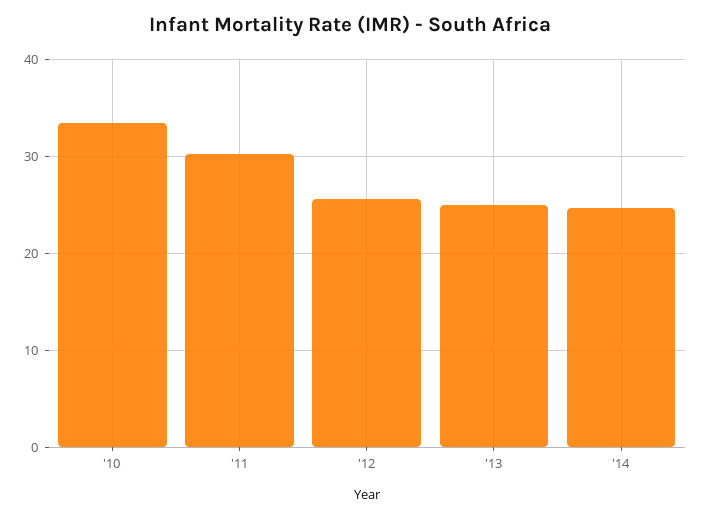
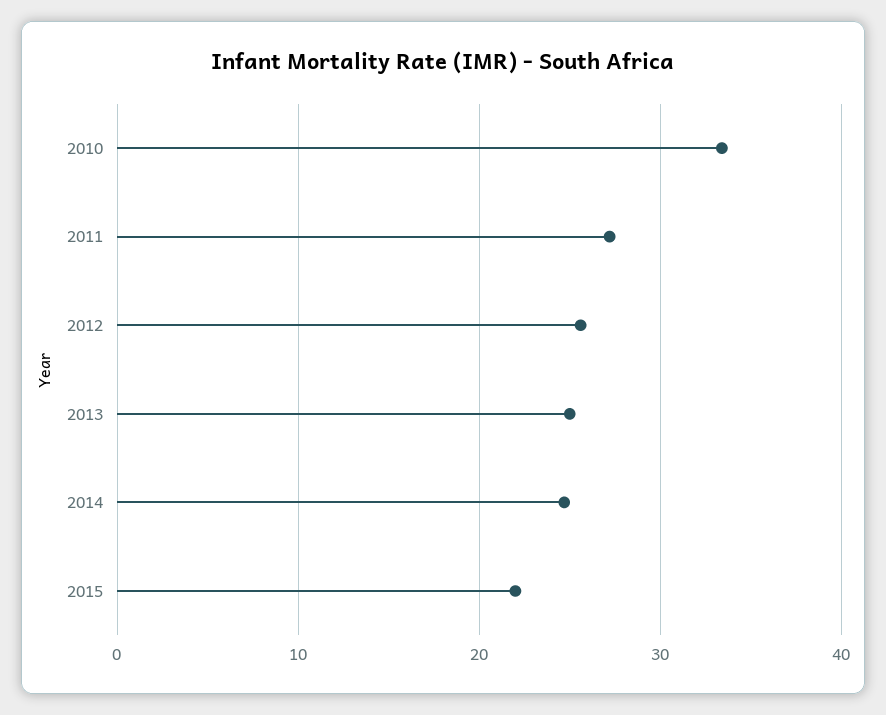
'11: 30 -> 27
2015: none -> 22

